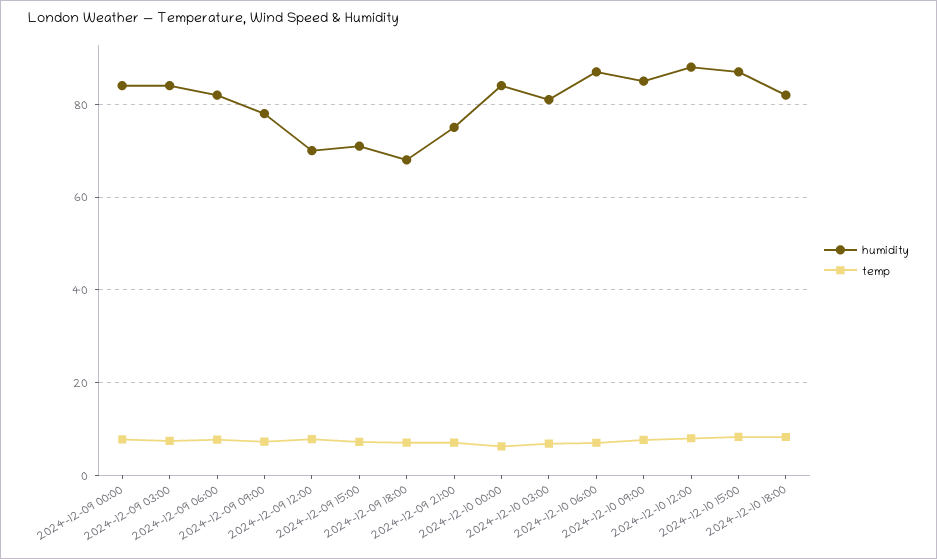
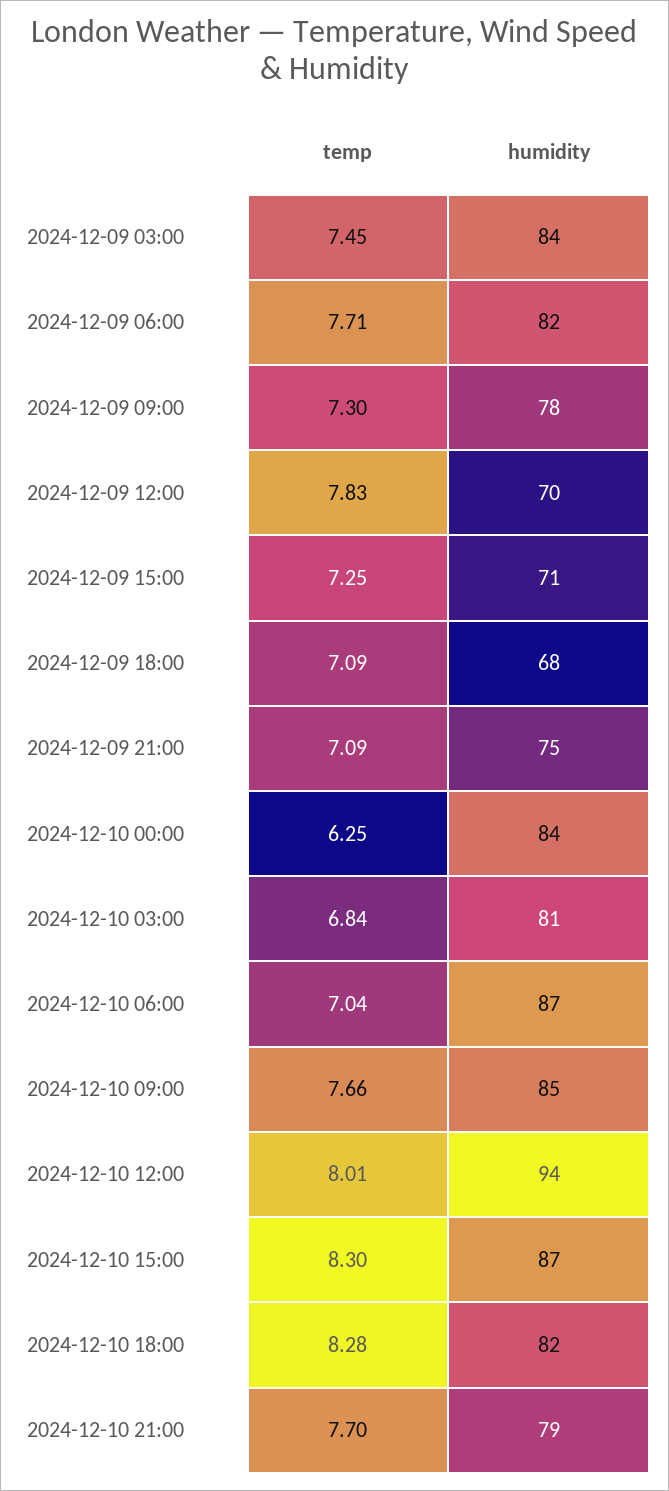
humidity, 2024-12-09 00:00: 84 -> none
temp, 2024-12-09 00:00: 8 -> none
humidity, 2024-12-10 12:00: 88 -> 94
temp, 2024-12-10 21:00: none -> 7.7
humidity, 2024-12-10 21:00: none -> 79

